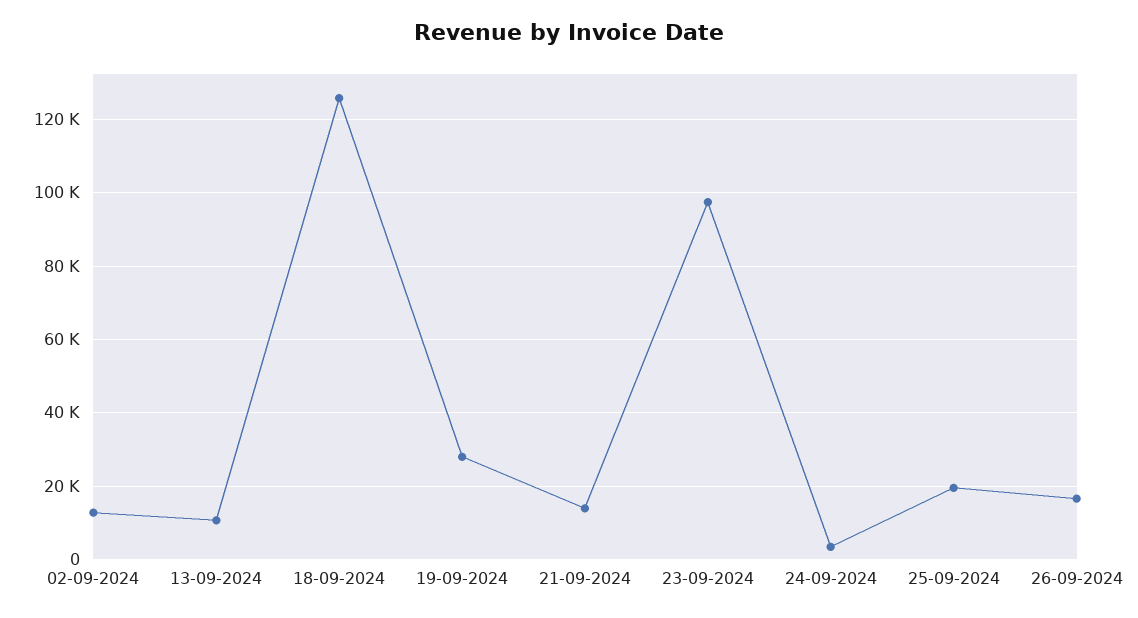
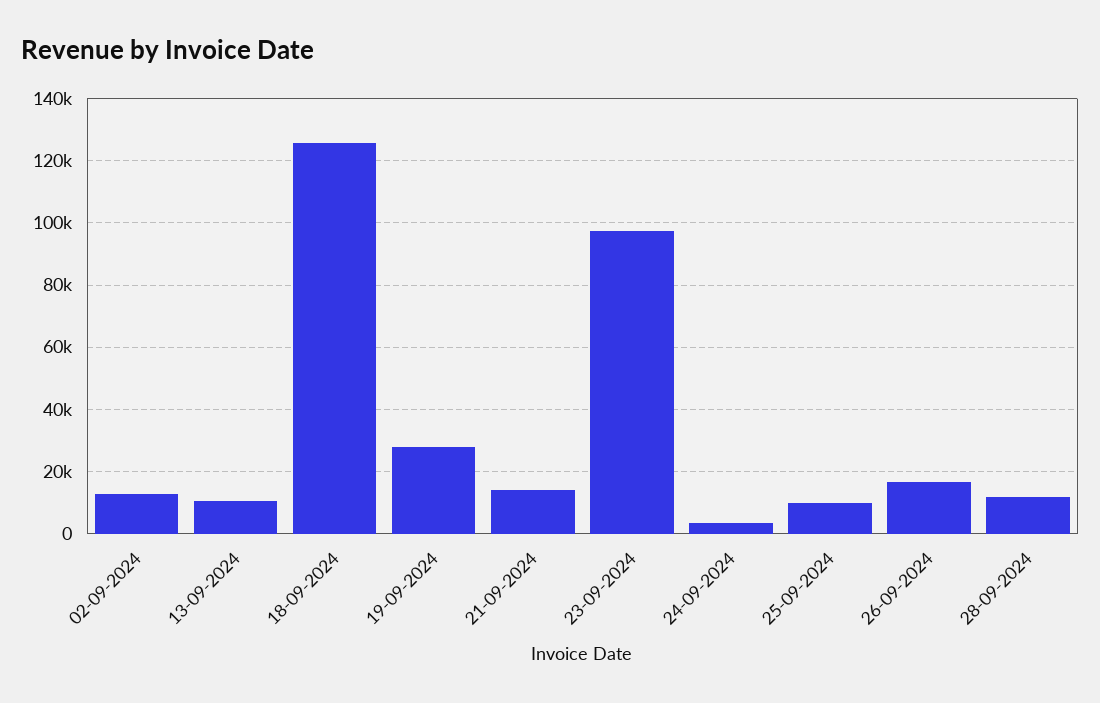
25-09-2024: 20000 -> 10000
28-09-2024: none -> 12000

